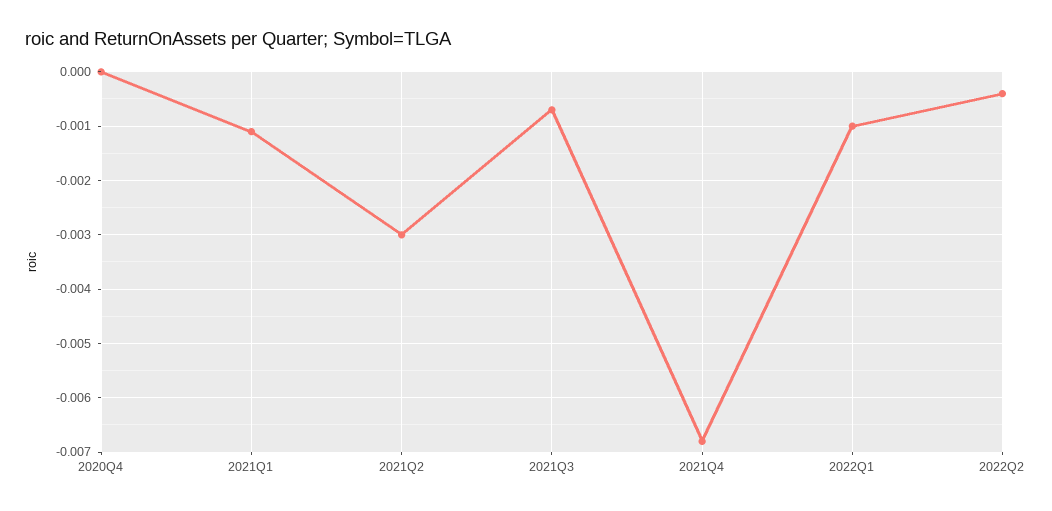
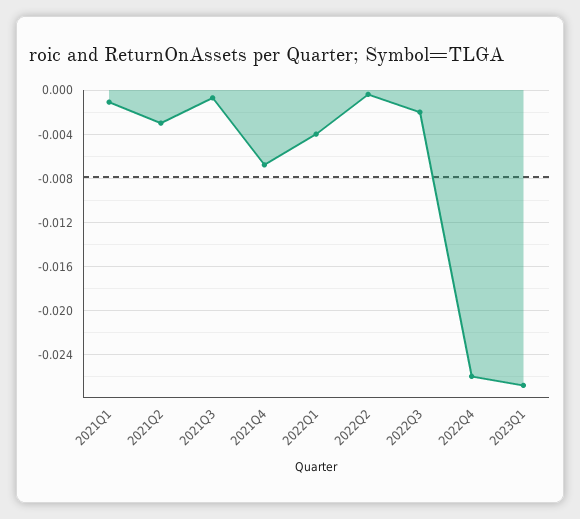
2020Q4: 0 -> none
2022Q1: -0.001 -> -0.004
2022Q3: none -> -0.002
2022Q4: none -> -0.026
2023Q1: none -> -0.027

